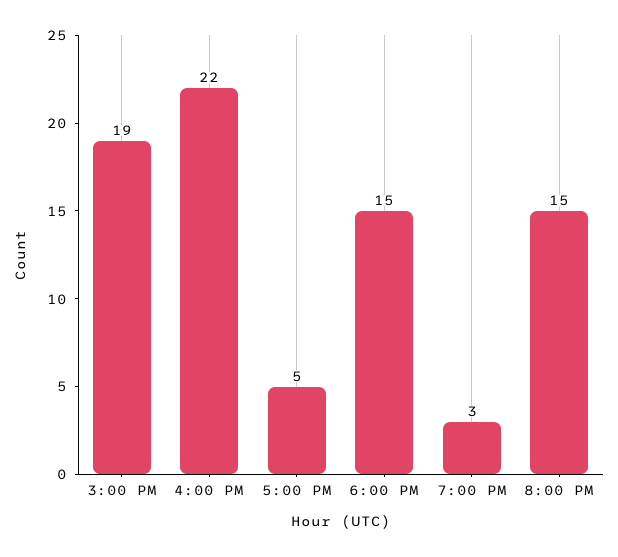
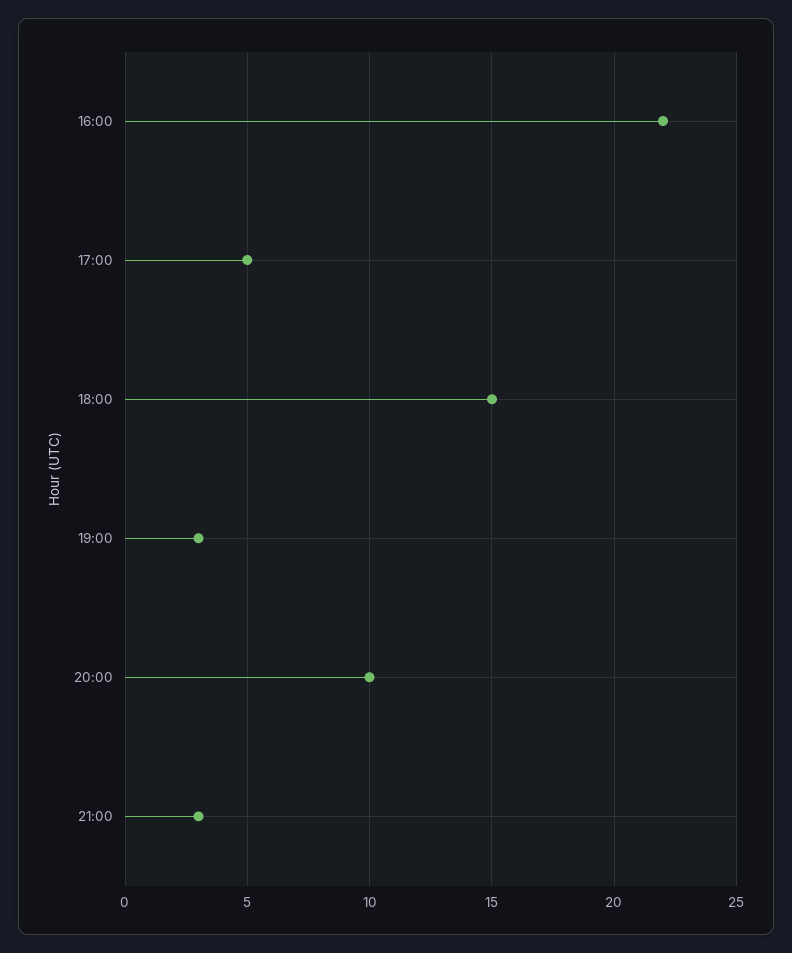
3:00 PM: 19 -> none
8:00 PM: 15 -> 10
21:00: none -> 3

